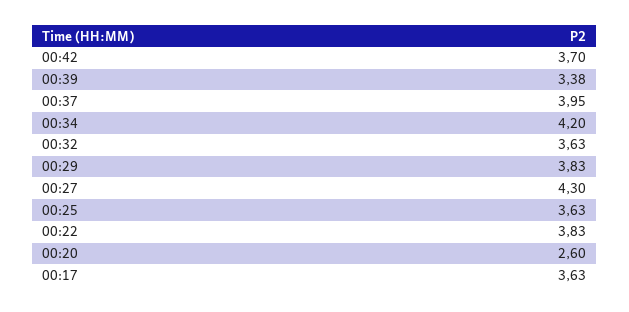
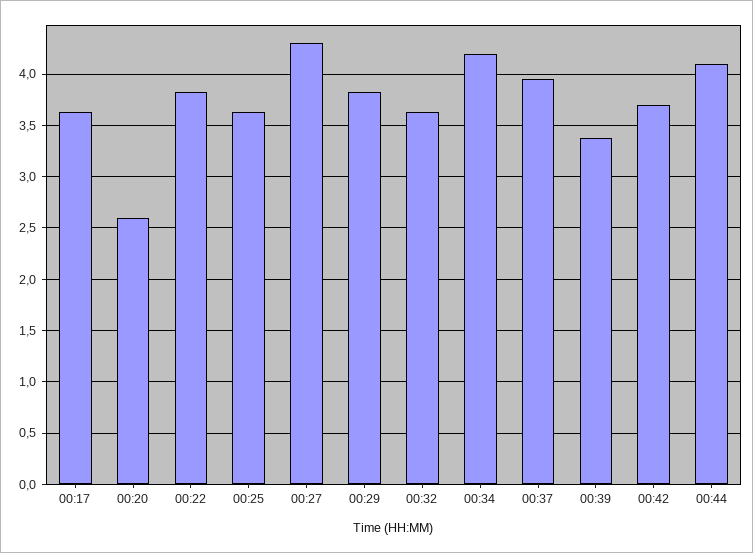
00:44: none -> 4.1

